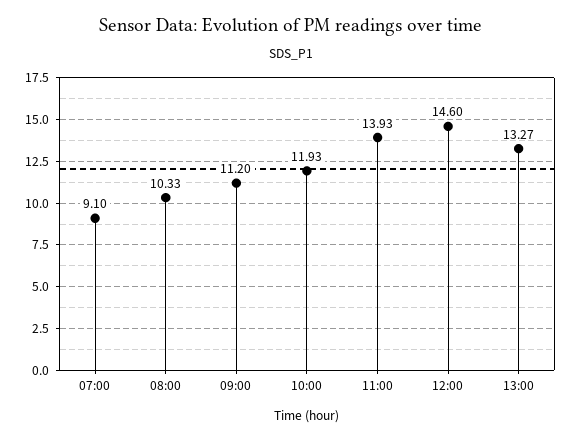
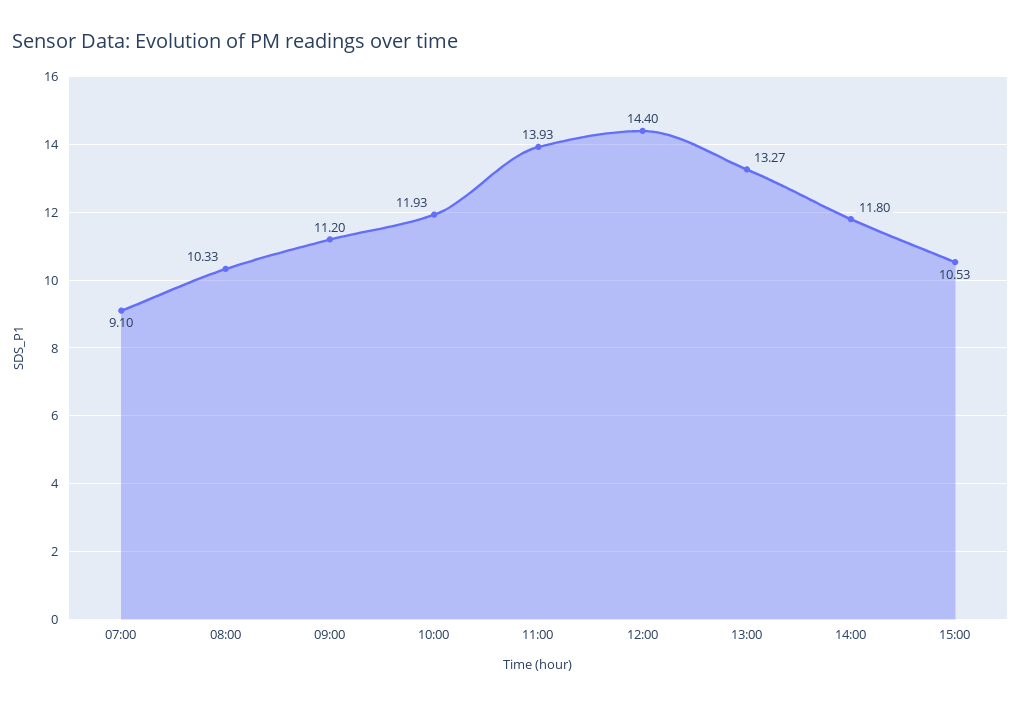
12:00: 14.6 -> 14.4
14:00: none -> 11.8
15:00: none -> 10.53

